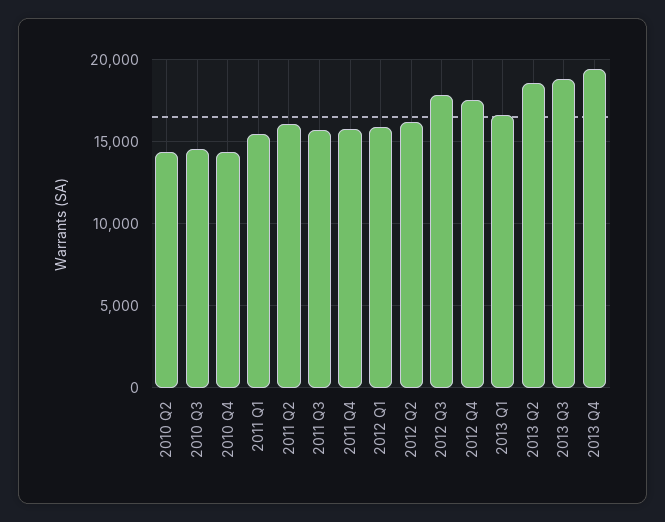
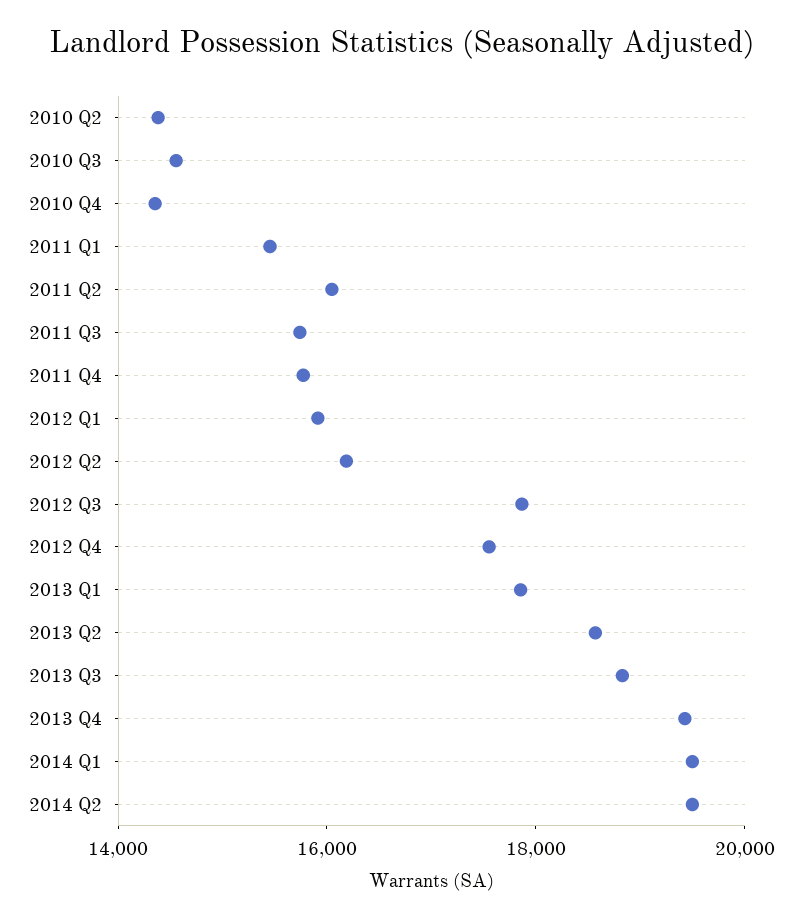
2013 Q1: 16500 -> 18000
2014 Q1: none -> 19500
2014 Q2: none -> 19500

